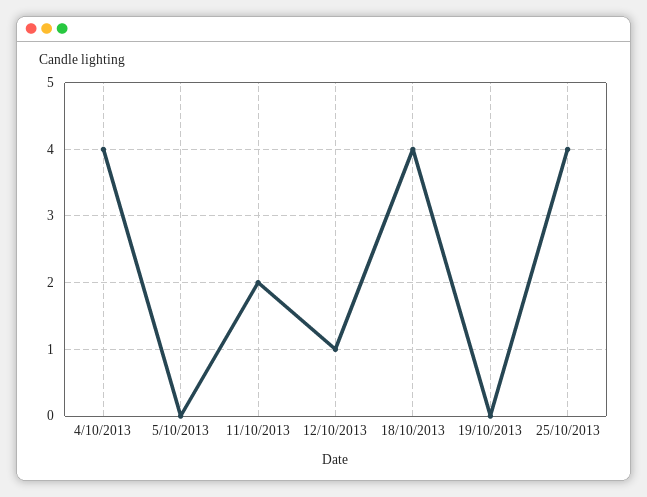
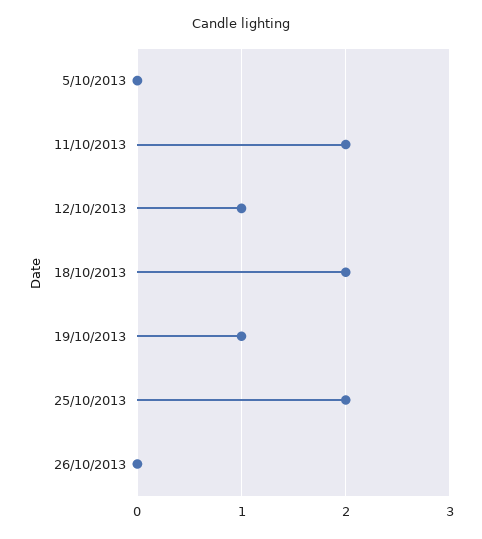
4/10/2013: 4 -> none
18/10/2013: 4 -> 2
19/10/2013: 0 -> 1
25/10/2013: 4 -> 2
26/10/2013: none -> 0

